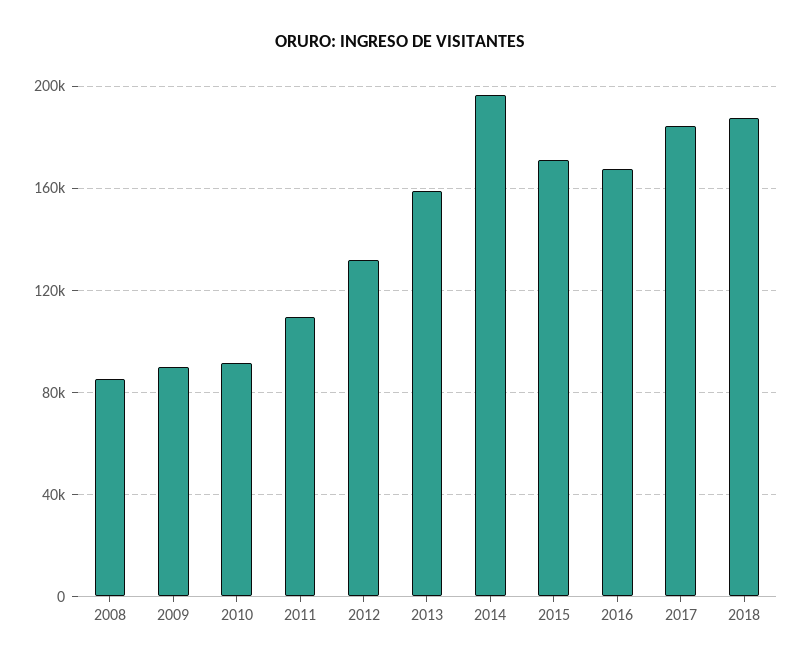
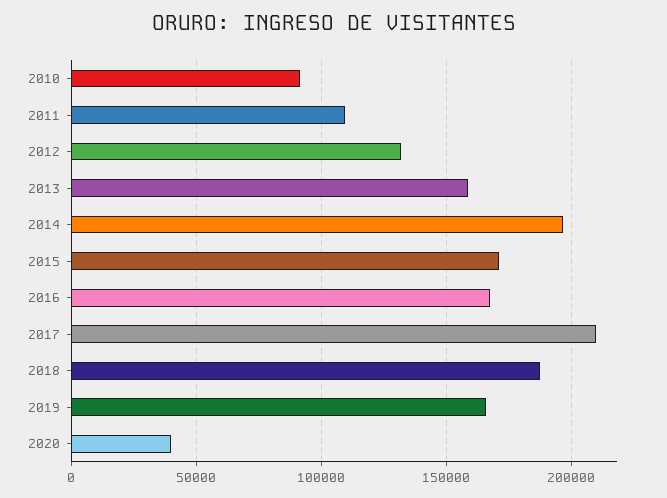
2008: 85000 -> none
2009: 90000 -> none
2017: 185000 -> 210000
2019: none -> 165000
2020: none -> 40000

